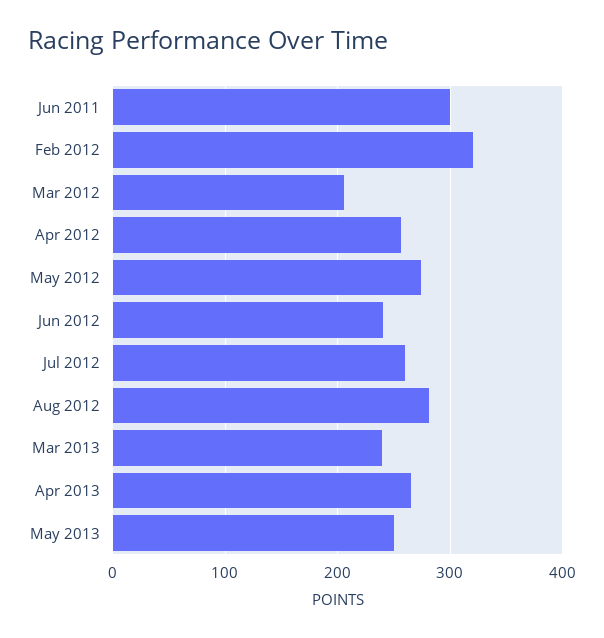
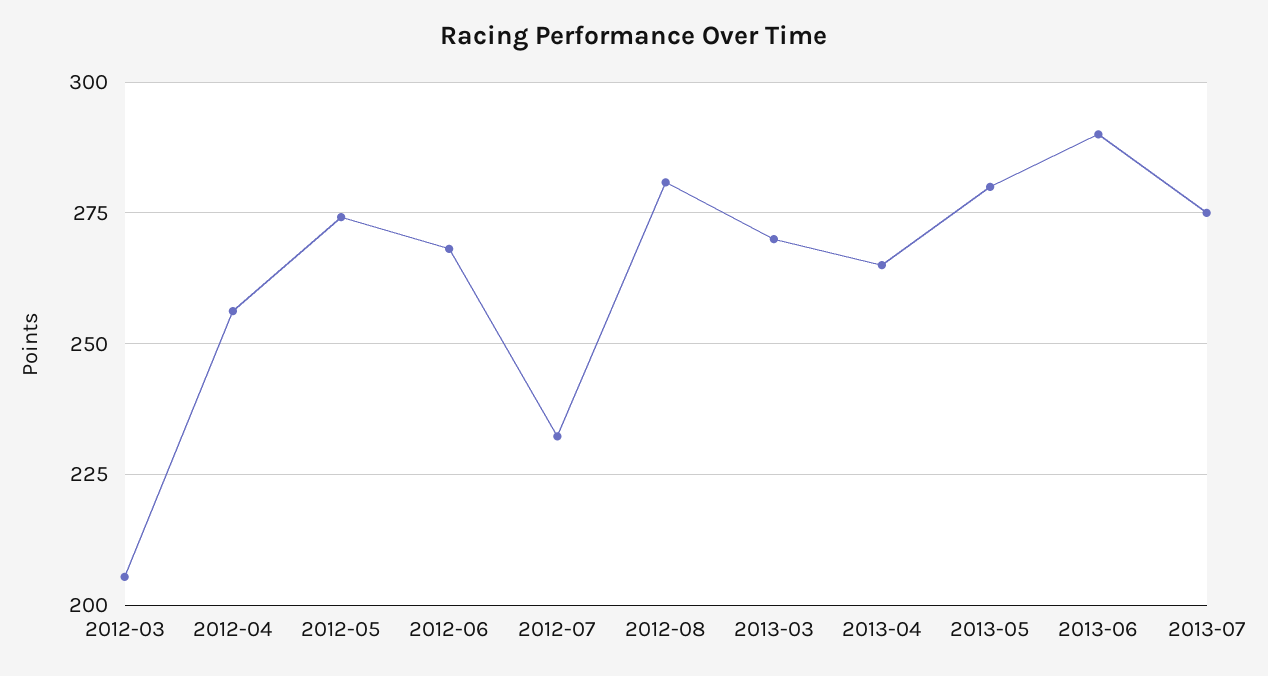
Jun 2011: 300 -> none
Feb 2012: 320 -> none
Jun 2012: 240 -> 267.5
Jul 2012: 260 -> 232.5
Mar 2013: 240 -> 270
May 2013: 250 -> 280
2013-06: none -> 290
2013-07: none -> 275

